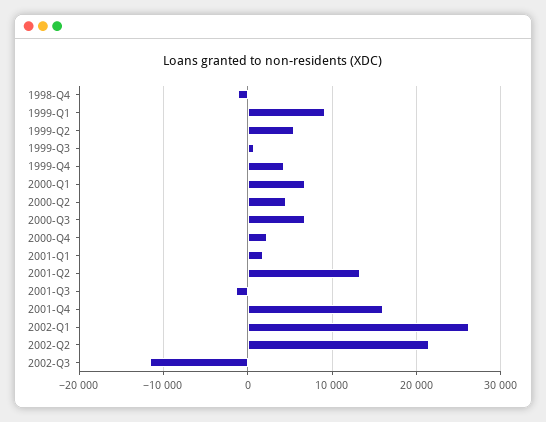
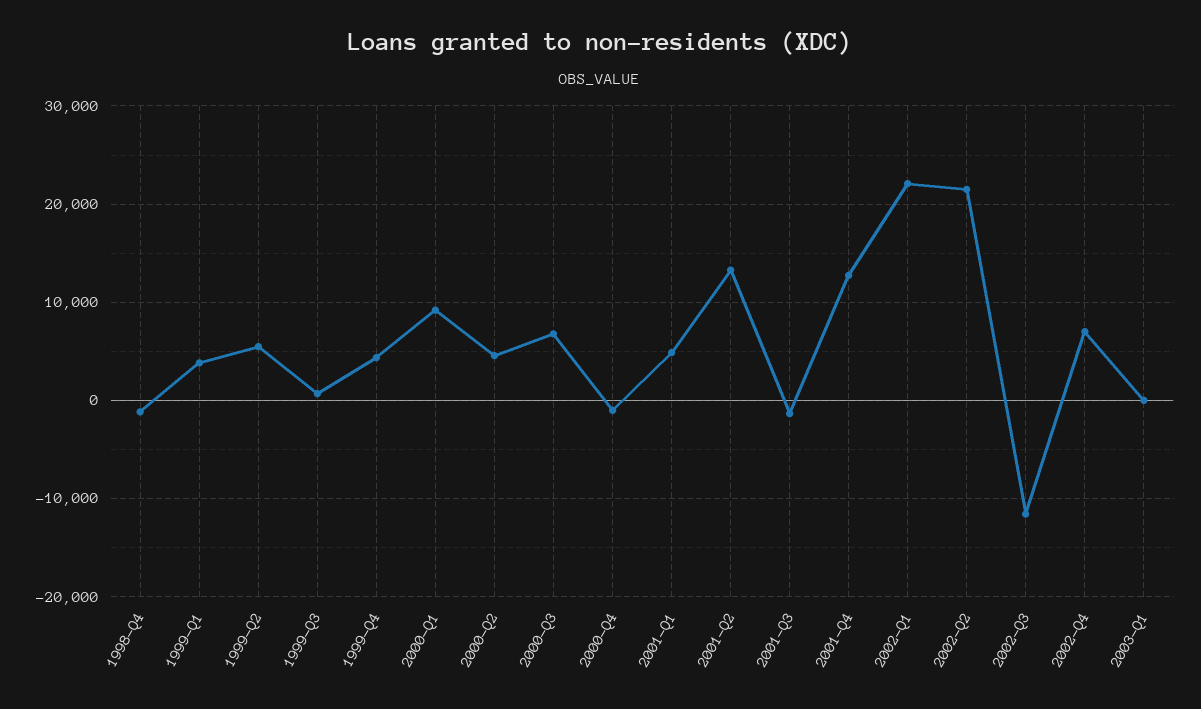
1999-Q1: 9000 -> 4000
2000-Q1: 7000 -> 9000
2000-Q4: 2000 -> -1000
2001-Q1: 2000 -> 5000
2001-Q4: 16000 -> 13000
2002-Q1: 26000 -> 22000
2002-Q4: none -> 7000
2003-Q1: none -> 0

